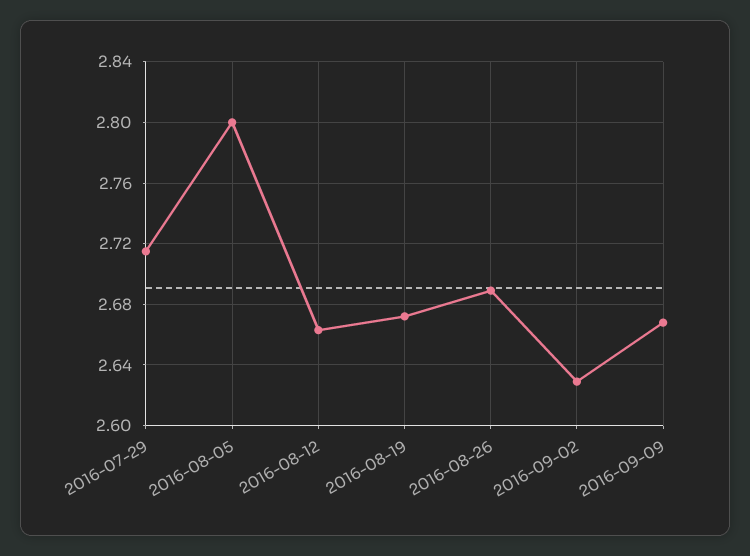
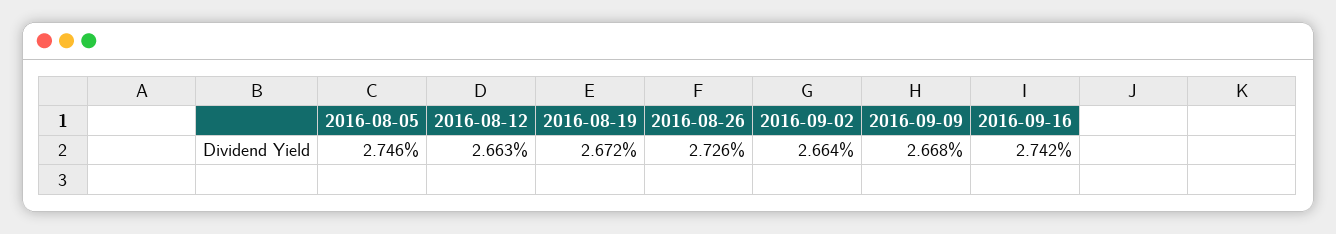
2016-07-29: 2.715 -> none
2016-08-05: 2.8 -> 2.746
2016-08-26: 2.69 -> 2.726
2016-09-02: 2.63 -> 2.664
2016-09-16: none -> 2.742

